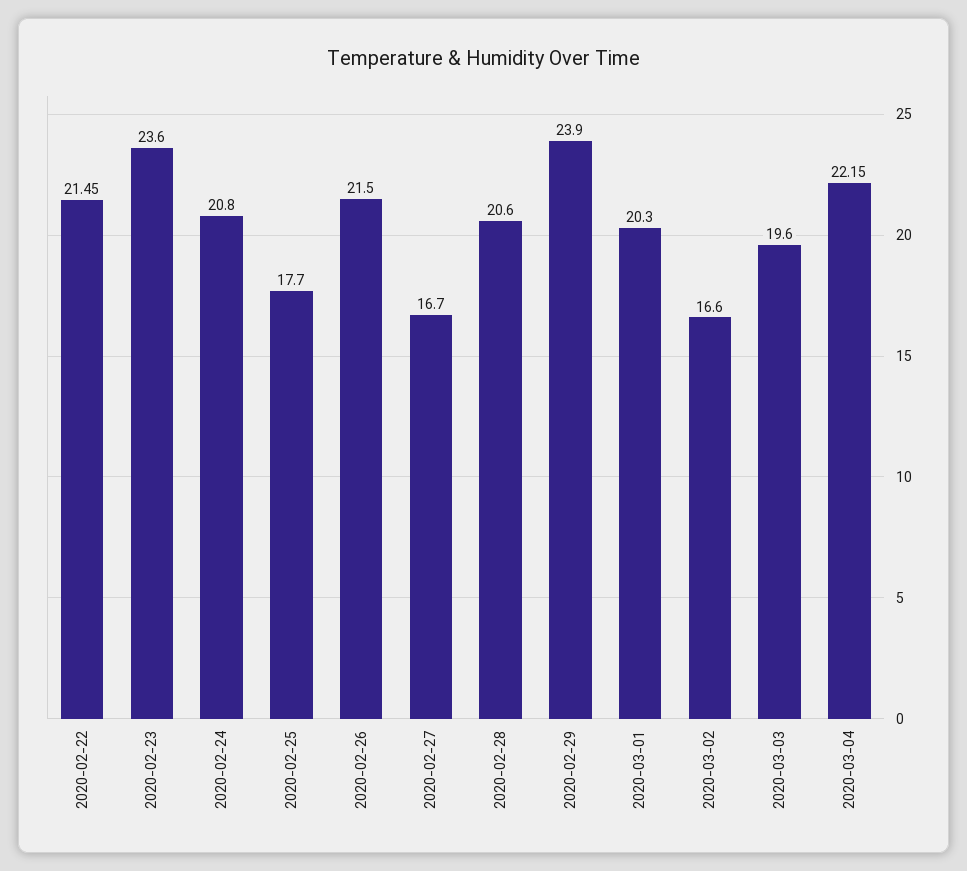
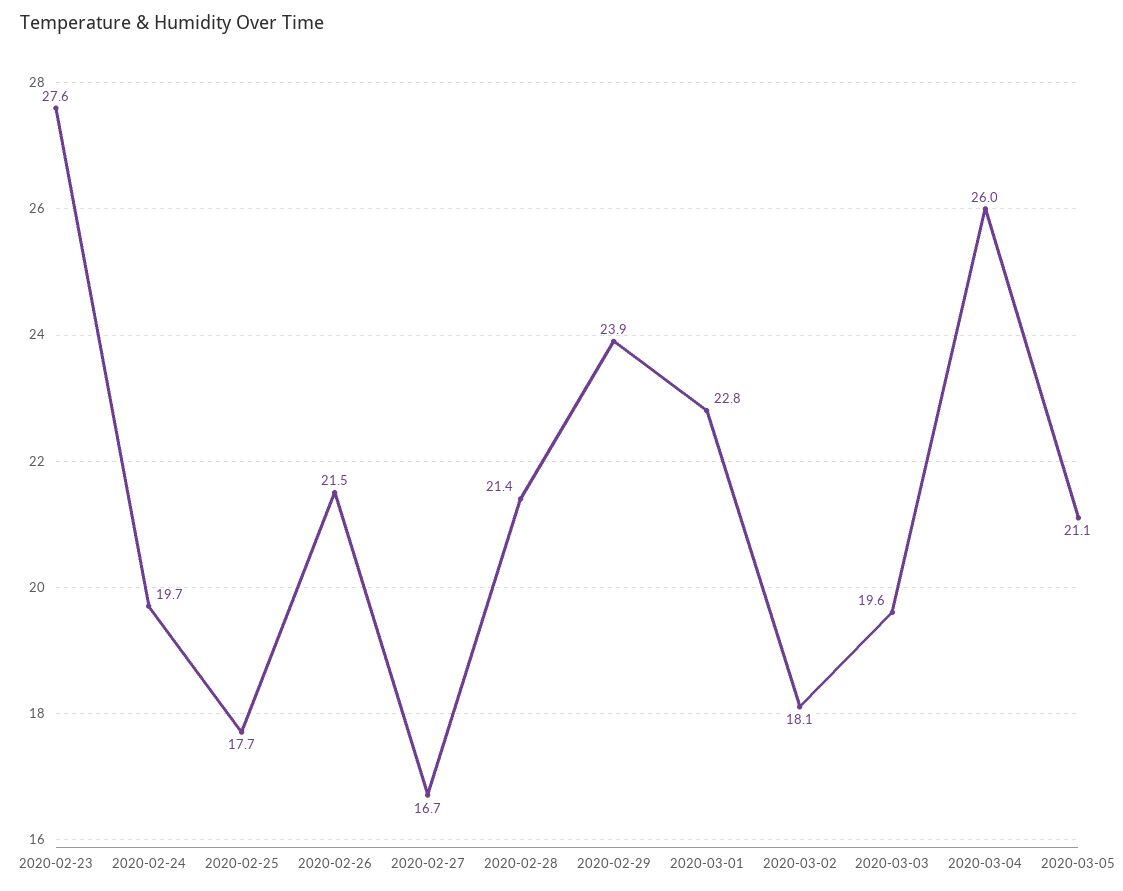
2020-02-22: 21.45 -> none
2020-02-23: 23.6 -> 27.6
2020-02-24: 20.8 -> 19.7
2020-02-28: 20.6 -> 21.4
2020-03-01: 20.3 -> 22.8
2020-03-02: 16.6 -> 18.1
2020-03-04: 22.15 -> 26
2020-03-05: none -> 21.1

